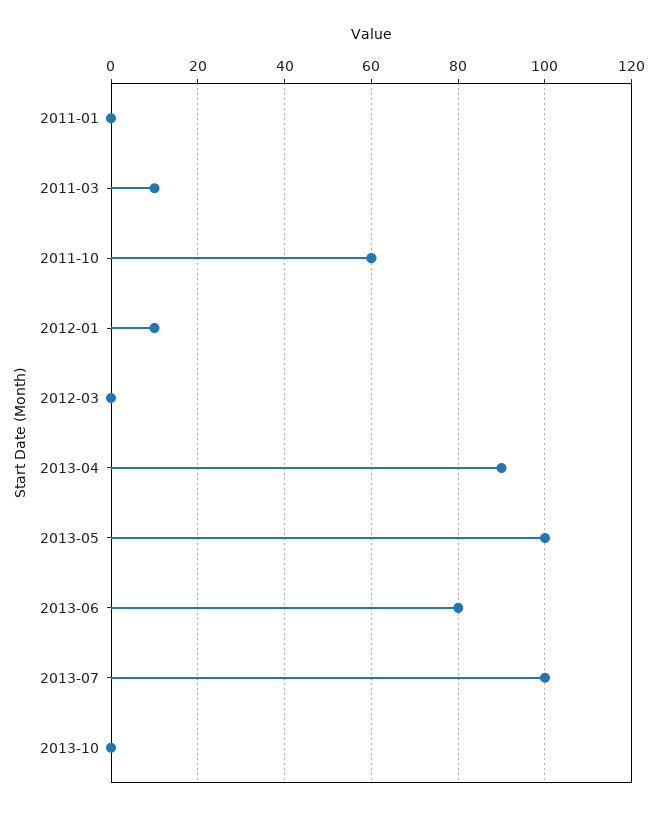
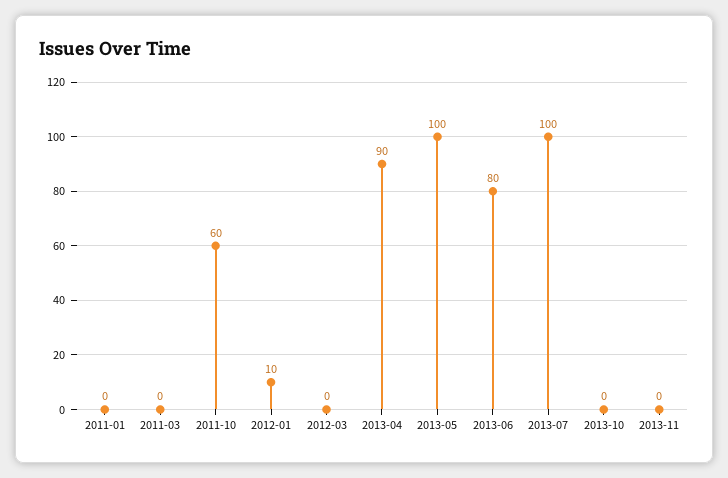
2011-03: 10 -> 0
2013-11: none -> 0

